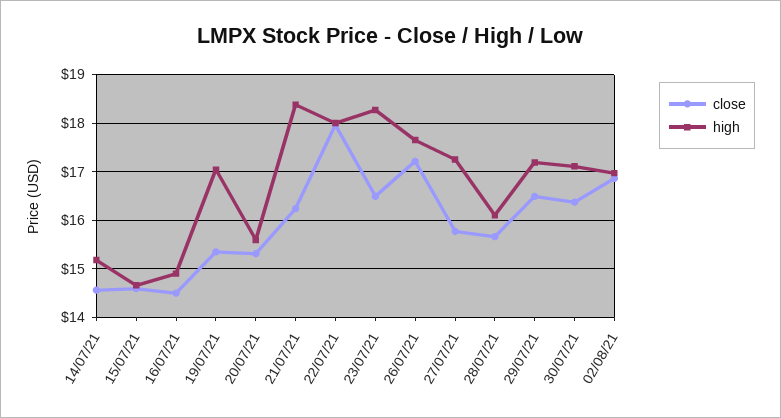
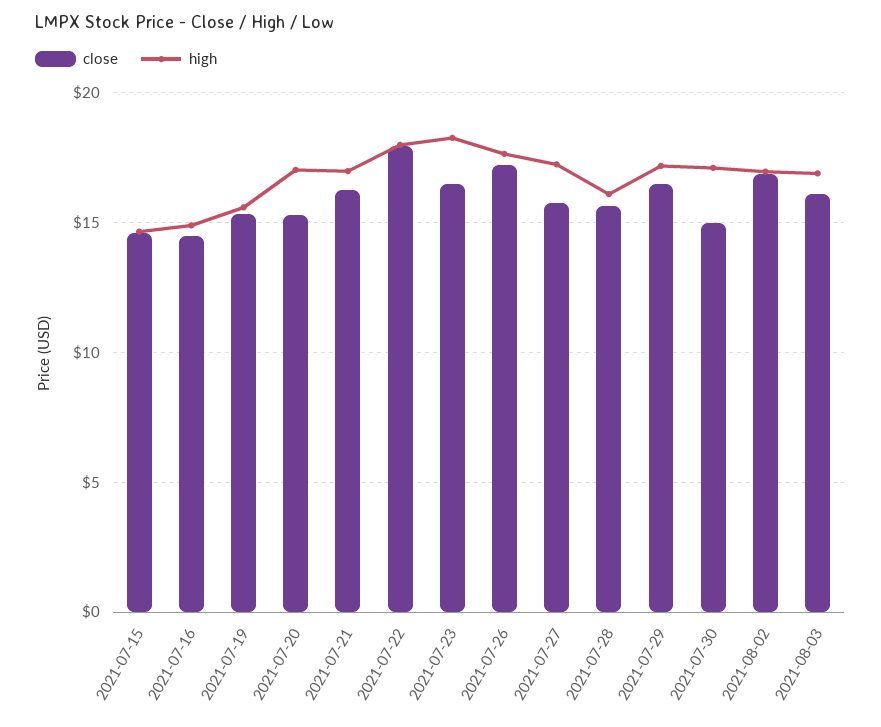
close, 14/07/21: 14.6 -> none
high, 14/07/21: 15.2 -> none
high, 19/07/21: 17 -> 15.5
high, 20/07/21: 15.6 -> 17
high, 21/07/21: 18.4 -> 17
close, 30/07/21: 16.4 -> 15
close, 2021-08-03: none -> 16
high, 2021-08-03: none -> 17

